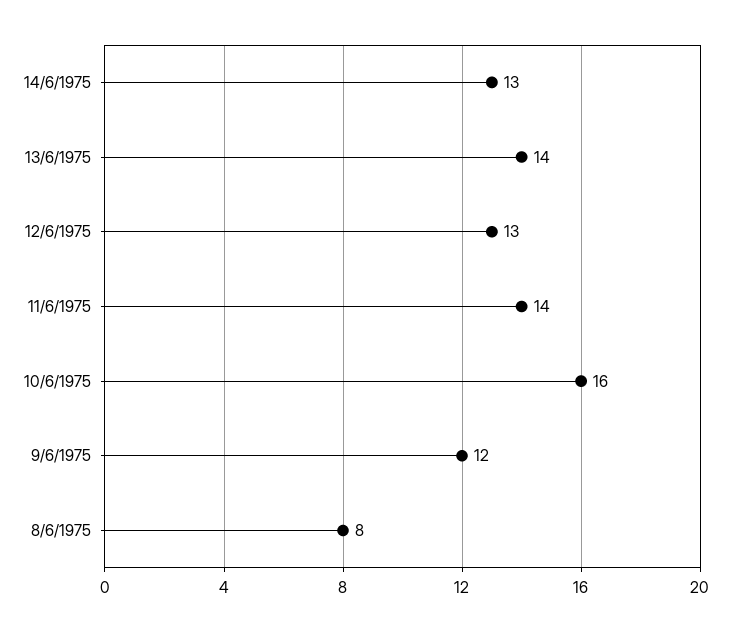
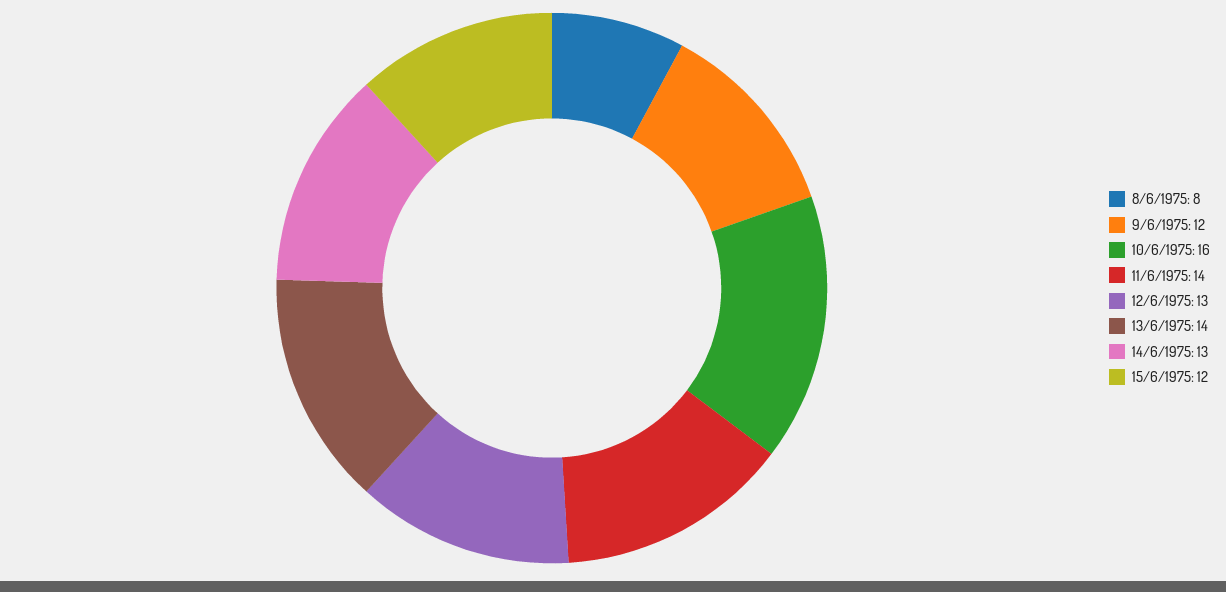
15/6/1975: none -> 12

